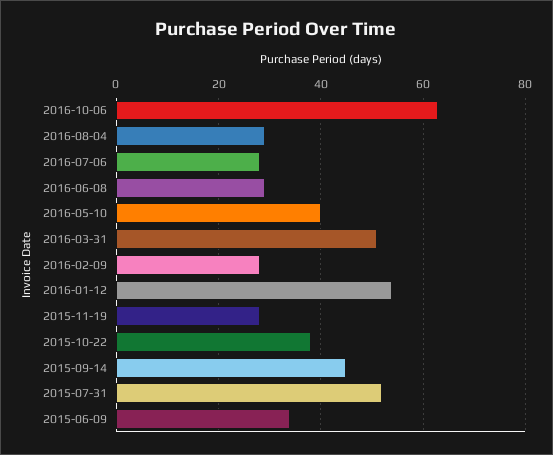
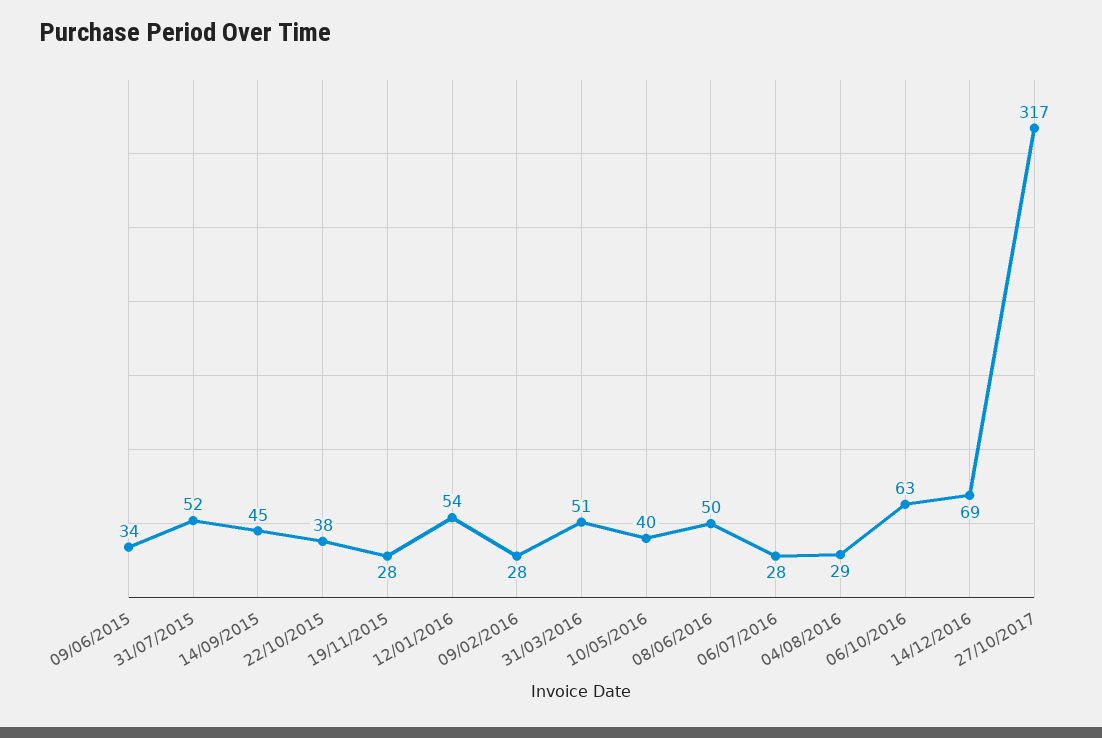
2016-06-08: 30 -> 50
14/12/2016: none -> 69
27/10/2017: none -> 317

